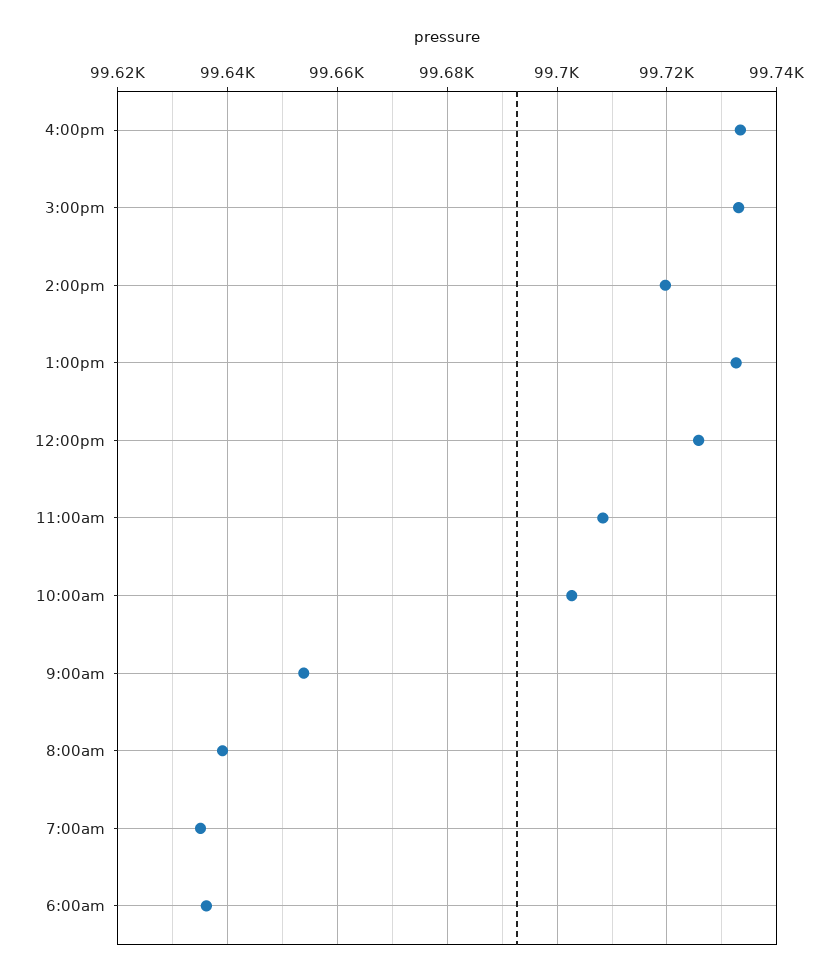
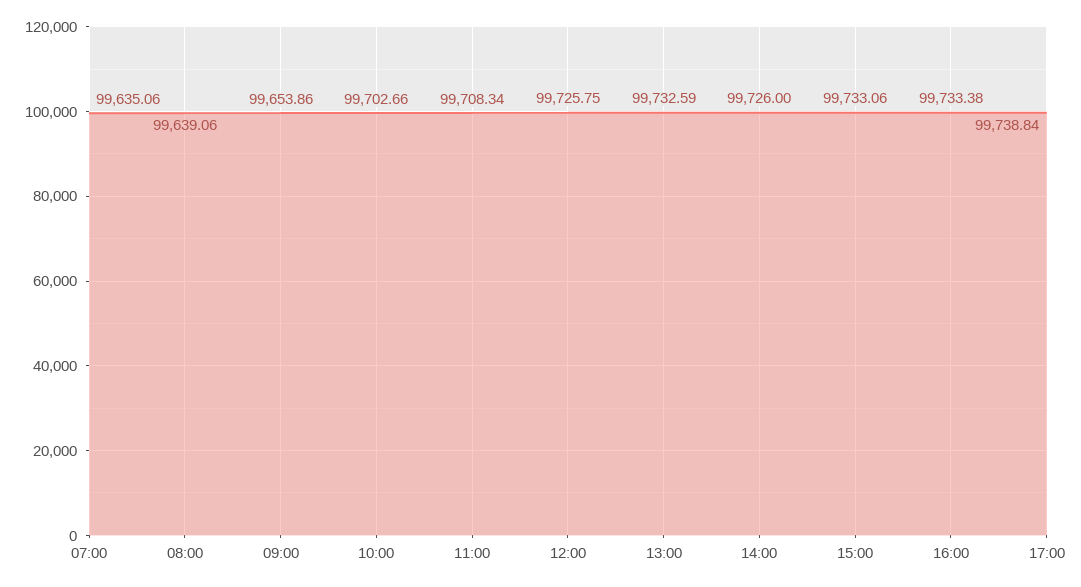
2:00pm: 99720 -> 99726
6:00am: 99636 -> none
17:00: none -> 99738.84

